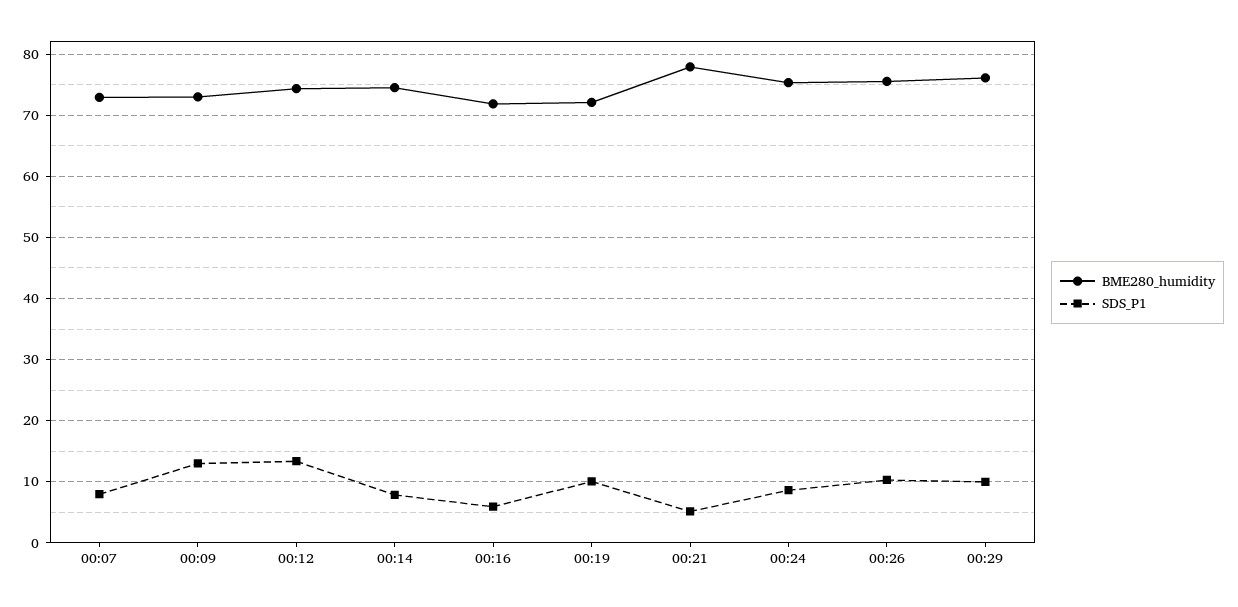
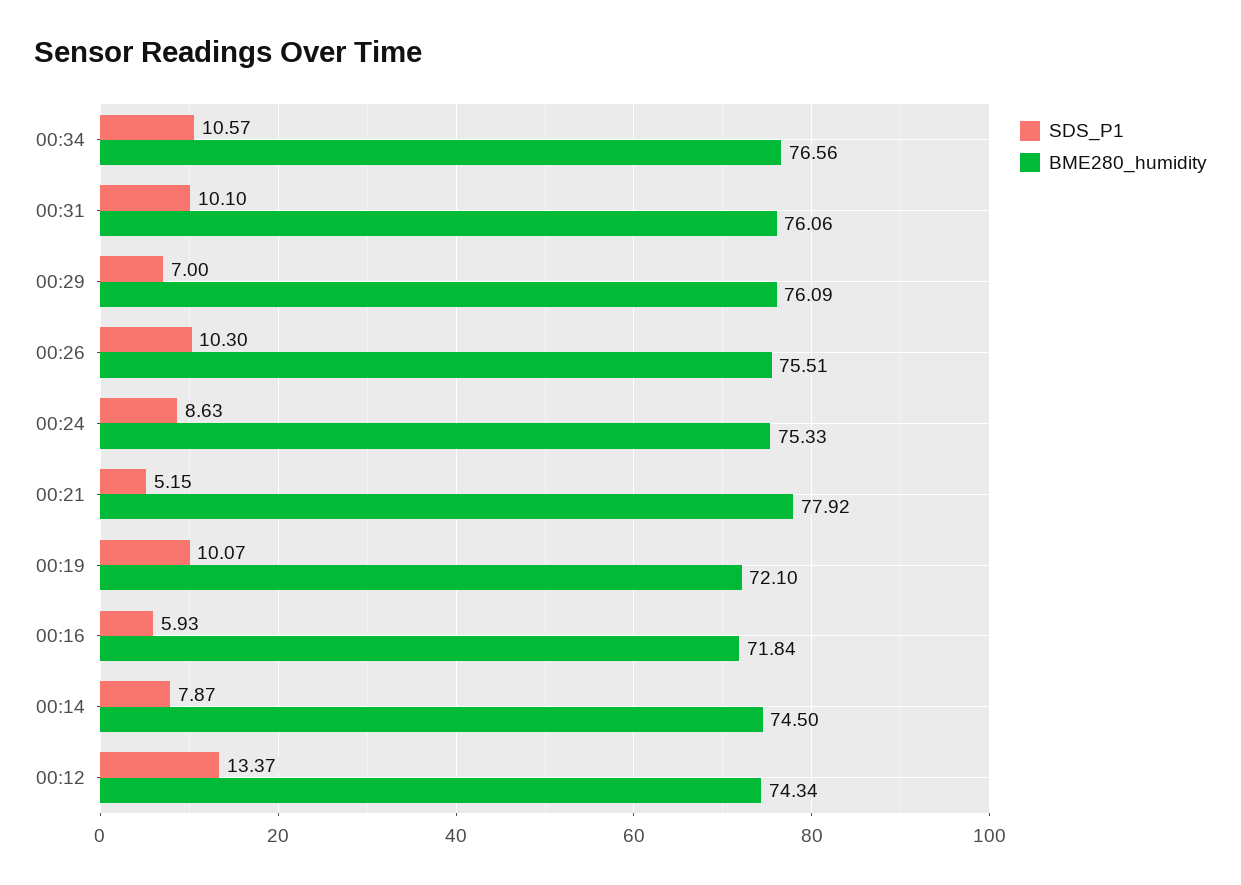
BME280_humidity, 00:07: 73 -> none
SDS_P1, 00:07: 8 -> none
BME280_humidity, 00:09: 73 -> none
SDS_P1, 00:09: 13 -> none
SDS_P1, 00:29: 10 -> 7
SDS_P1, 00:34: none -> 10.57
BME280_humidity, 00:34: none -> 76.56
SDS_P1, 00:31: none -> 10.1
BME280_humidity, 00:31: none -> 76.06

